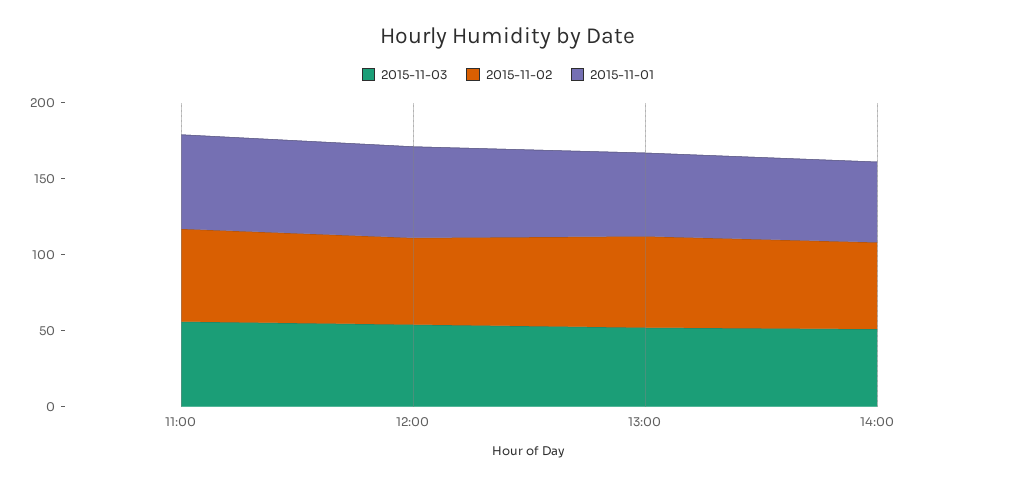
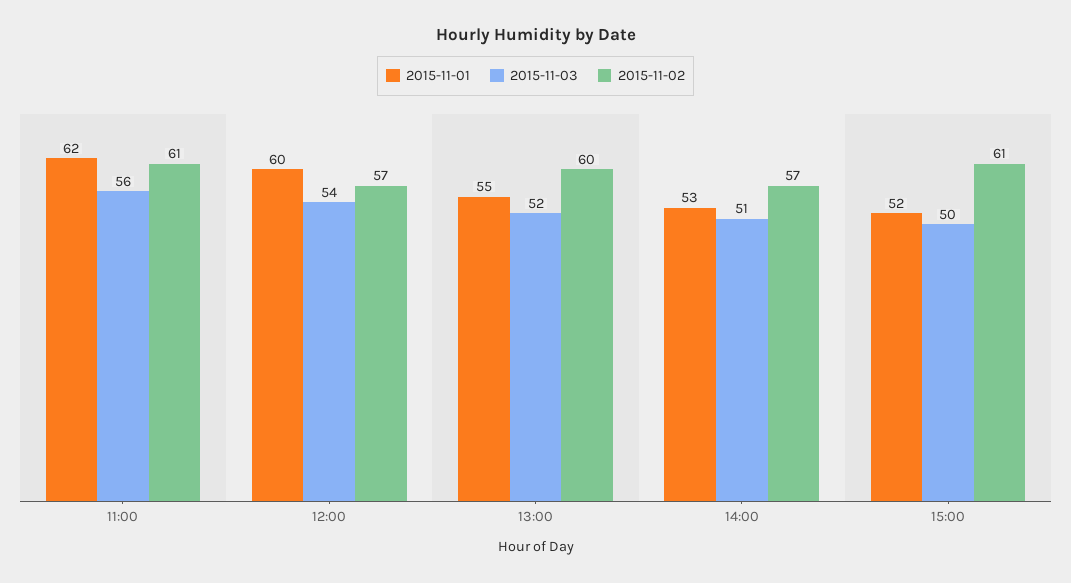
2015-11-01, 15:00: none -> 52
2015-11-03, 15:00: none -> 50
2015-11-02, 15:00: none -> 61

